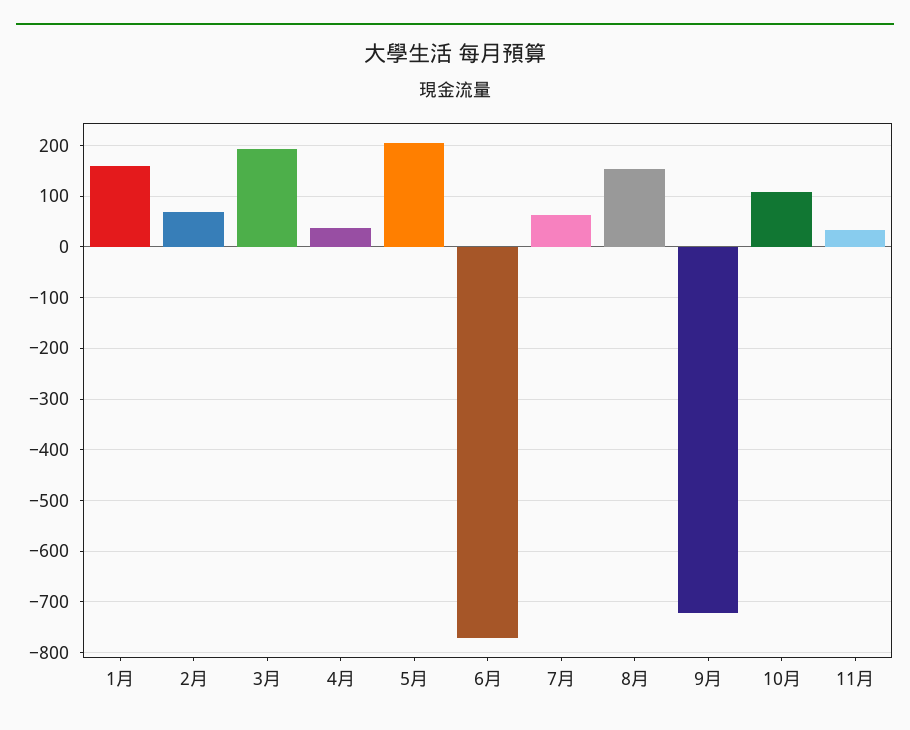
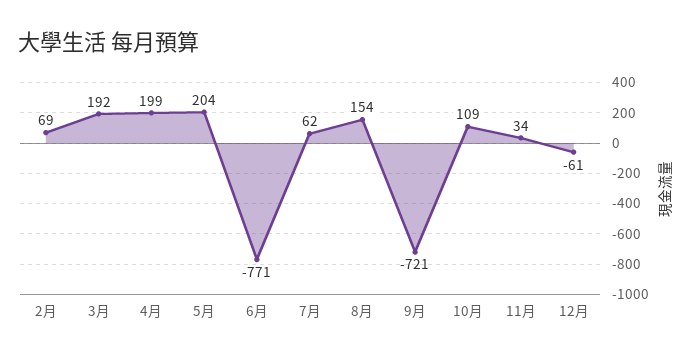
1月: 160 -> none
4月: 40 -> 199
12月: none -> -61

